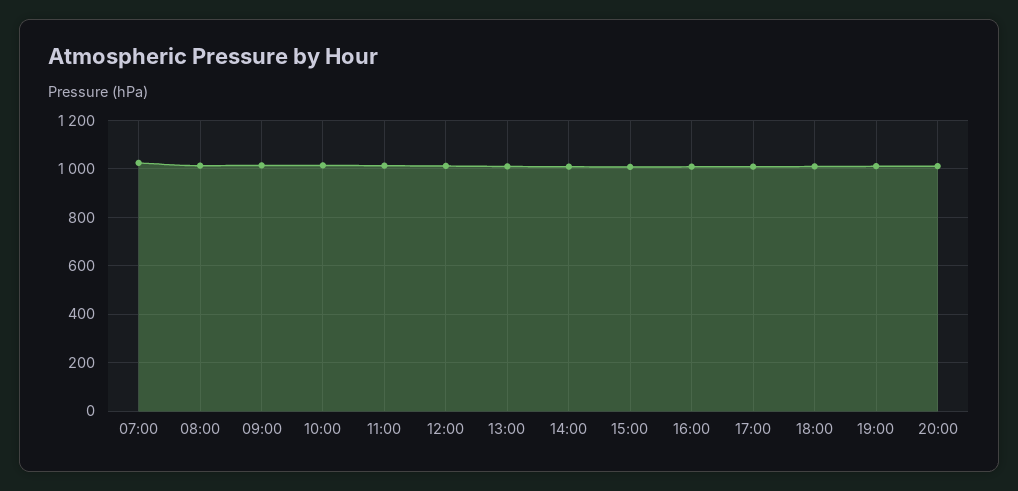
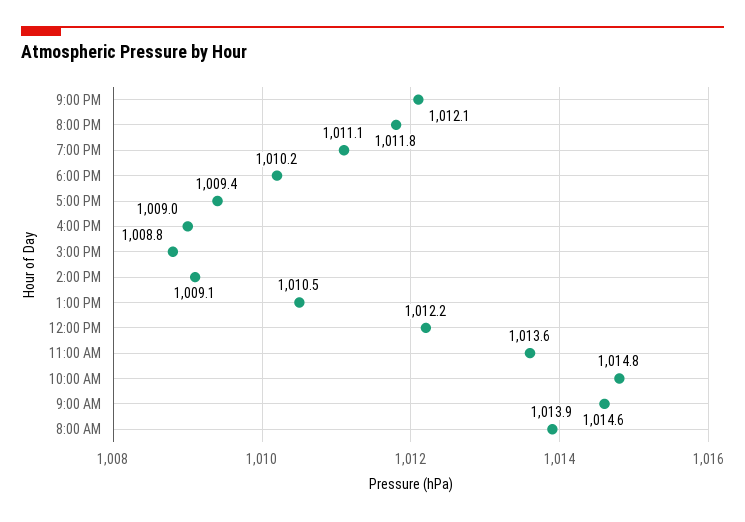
07:00: 1025 -> none
9:00 PM: none -> 1012.1

